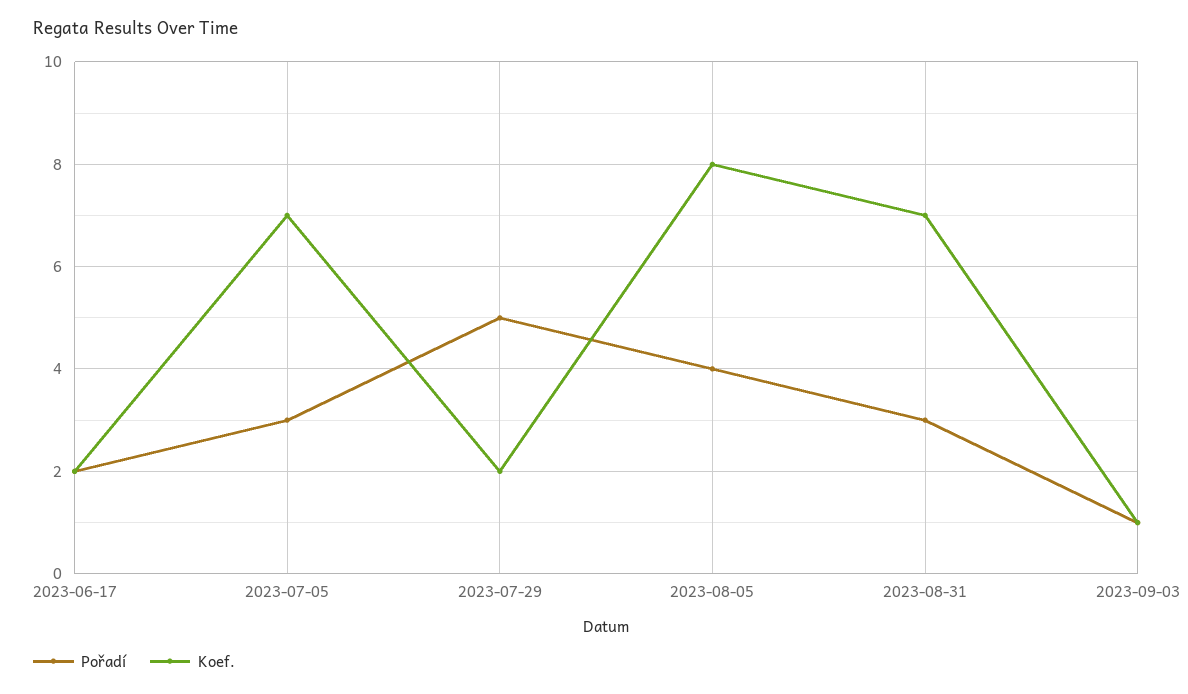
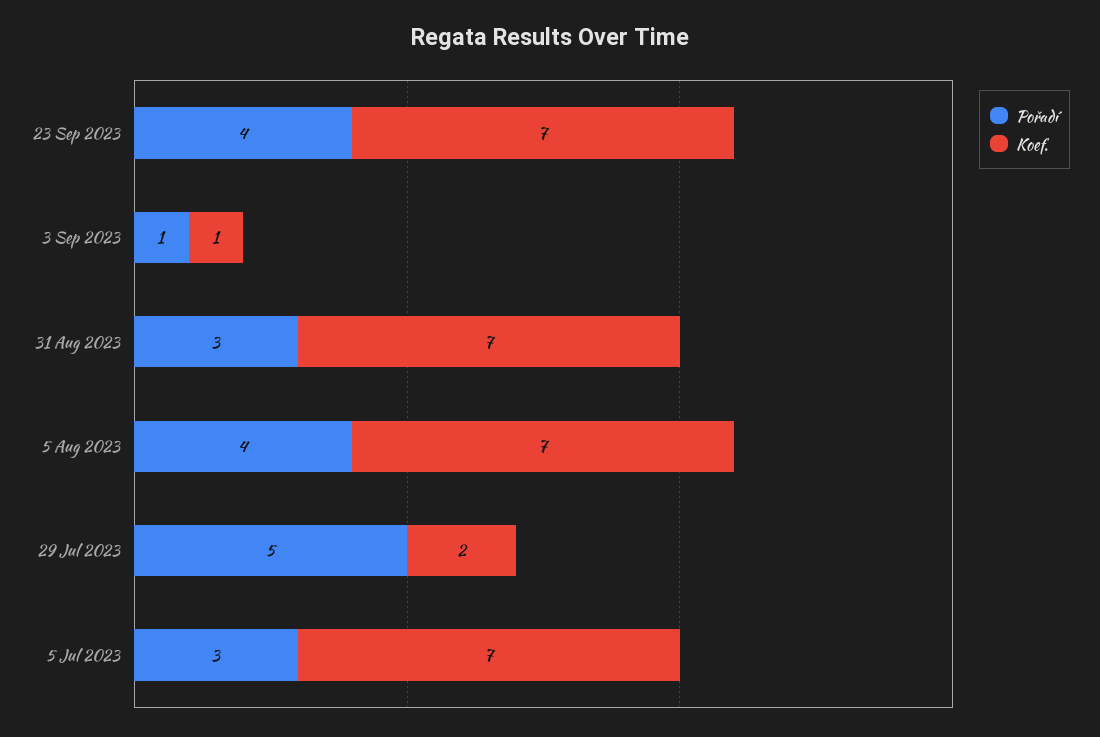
Pořadí, 2023-06-17: 2 -> none
Koef., 2023-06-17: 2 -> none
Koef., 2023-08-05: 8 -> 7
Pořadí, 23 Sep 2023: none -> 4
Koef., 23 Sep 2023: none -> 7

